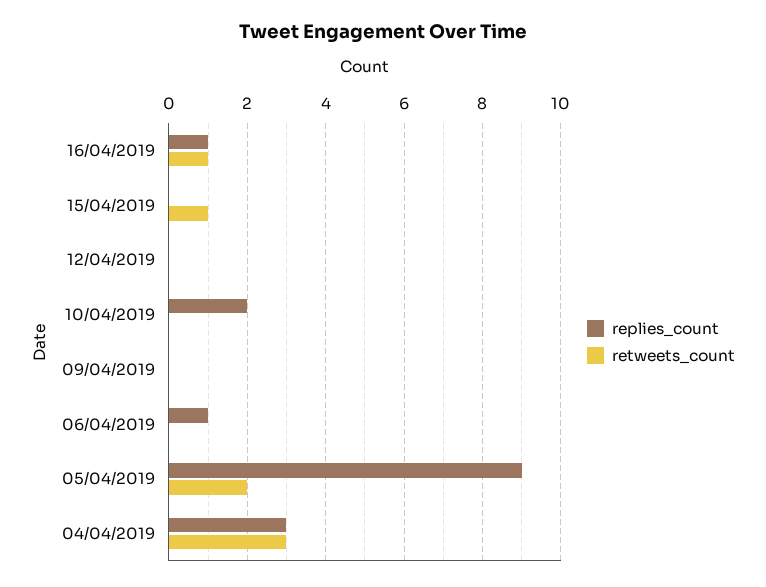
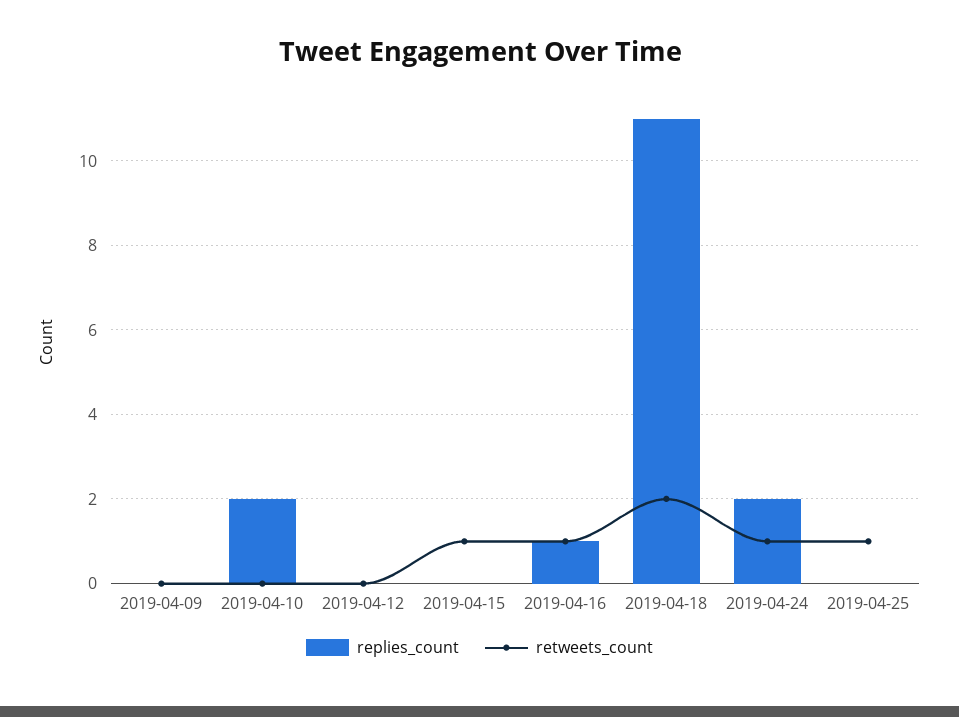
replies_count, 06/04/2019: 1 -> none
retweets_count, 06/04/2019: 0 -> none
replies_count, 05/04/2019: 9 -> none
retweets_count, 05/04/2019: 2 -> none
replies_count, 04/04/2019: 3 -> none
retweets_count, 04/04/2019: 3 -> none
replies_count, 2019-04-18: none -> 11
retweets_count, 2019-04-18: none -> 2
replies_count, 2019-04-24: none -> 2
retweets_count, 2019-04-24: none -> 1
replies_count, 2019-04-25: none -> 0
retweets_count, 2019-04-25: none -> 1

